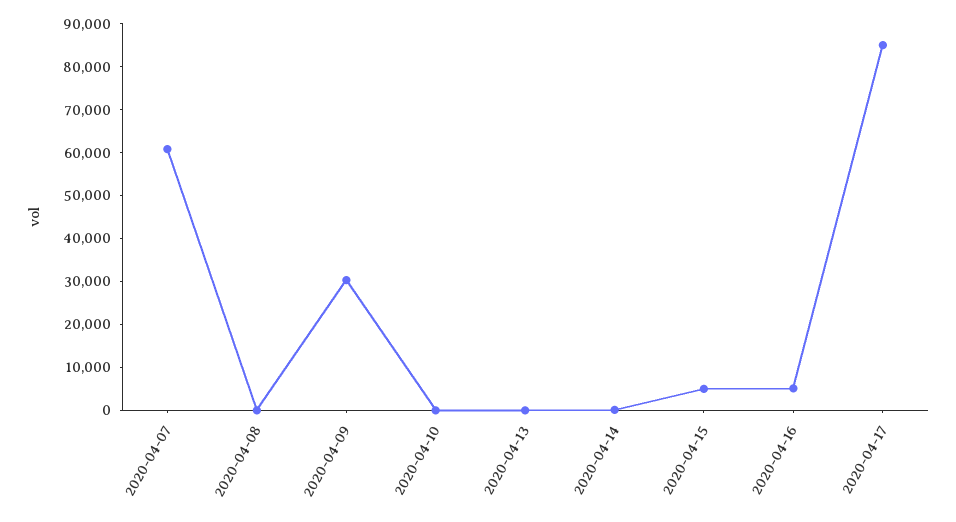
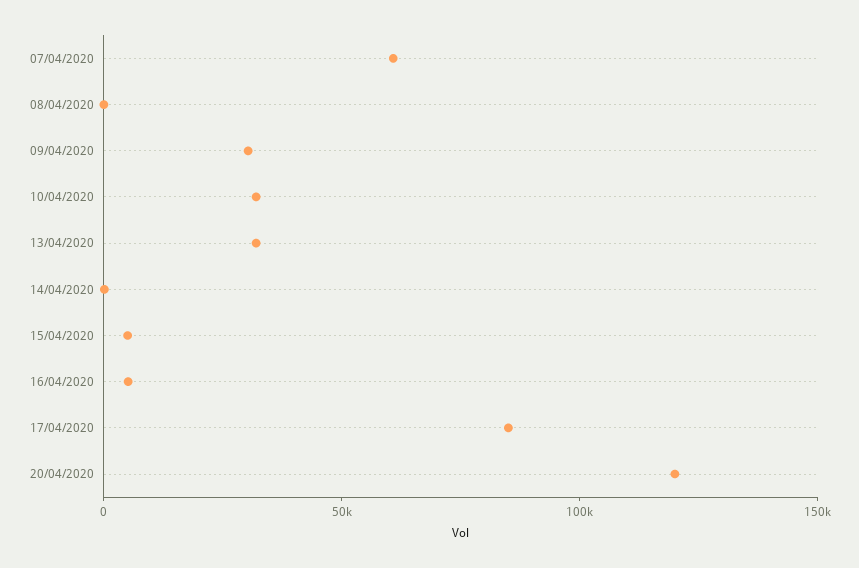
2020-04-10: 0 -> 30000
2020-04-13: 0 -> 30000
20/04/2020: none -> 120000

